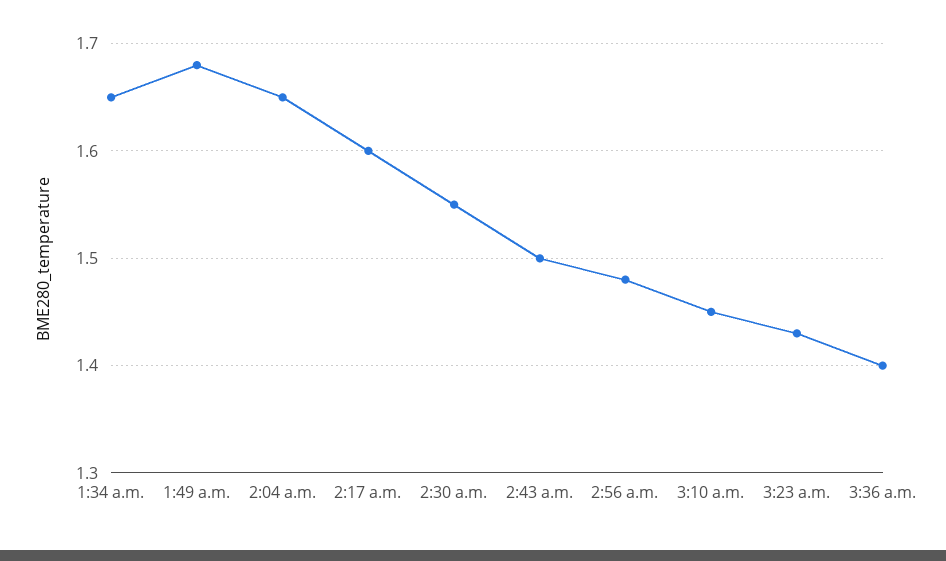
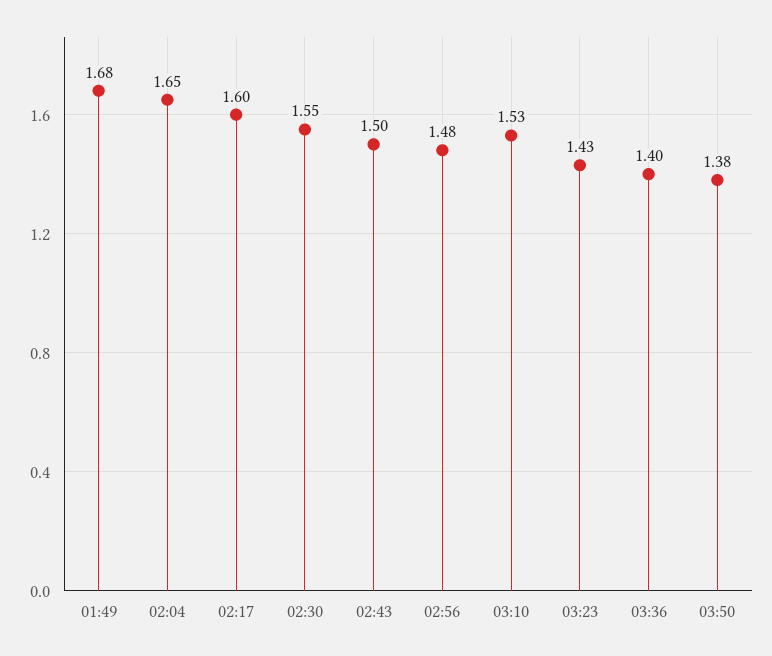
1:34 a.m.: 1.65 -> none
3:10 a.m.: 1.45 -> 1.53
03:50: none -> 1.38

